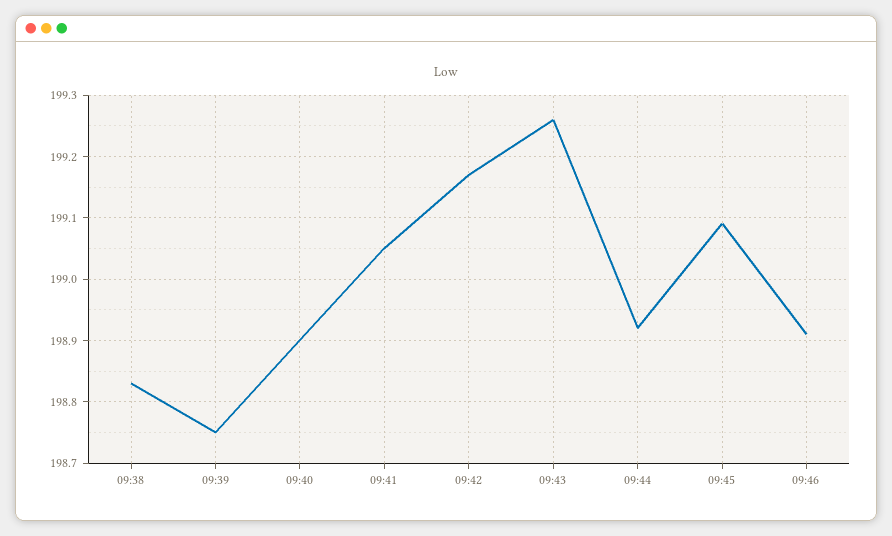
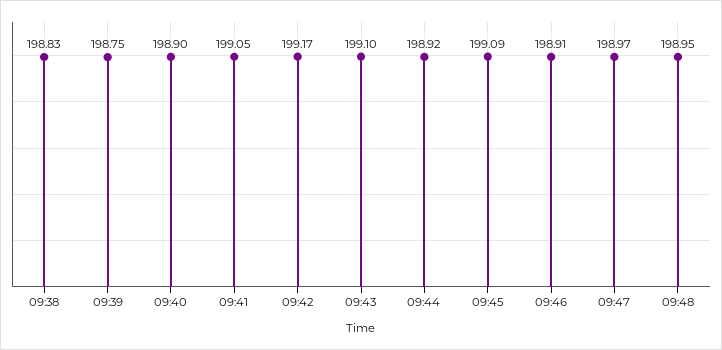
09:43: 199.26 -> 199.1
09:47: none -> 198.97
09:48: none -> 198.95

